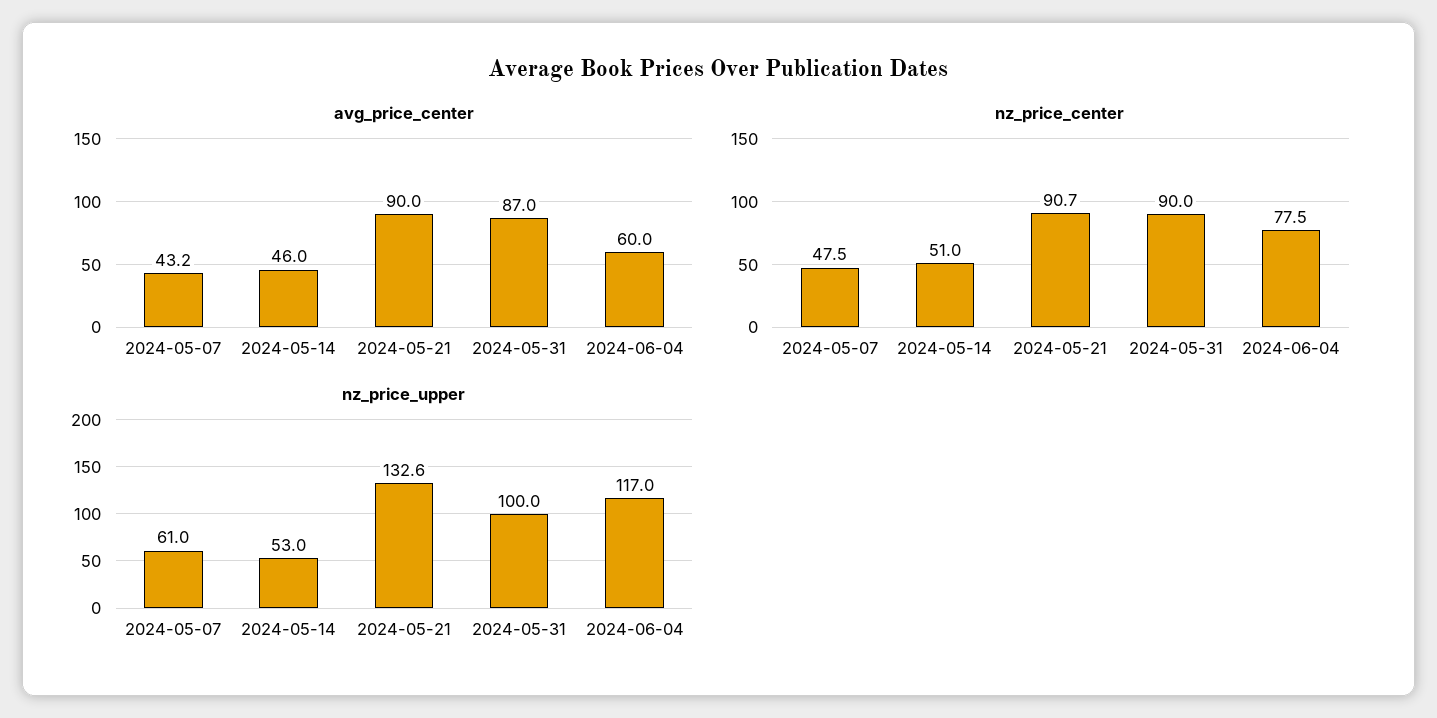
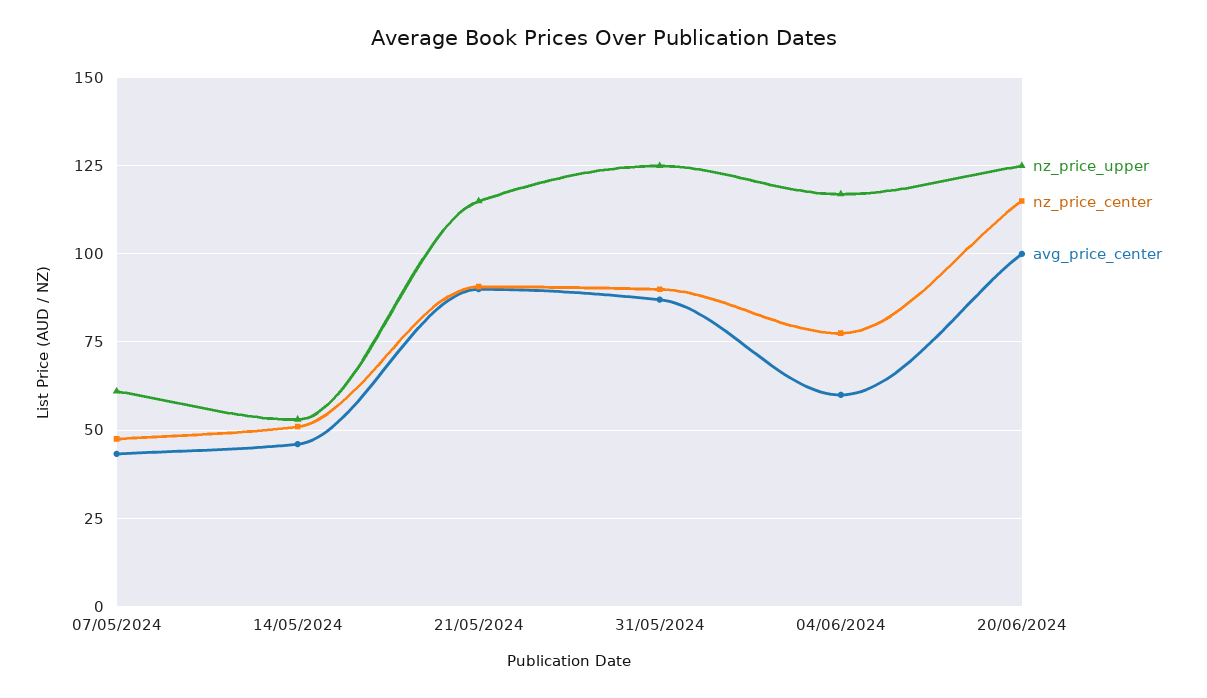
nz_price_upper, 2024-05-21: 132.6 -> 115
nz_price_upper, 2024-05-31: 100 -> 125
nz_price_upper, 20/06/2024: none -> 125
nz_price_center, 20/06/2024: none -> 115
avg_price_center, 20/06/2024: none -> 100

